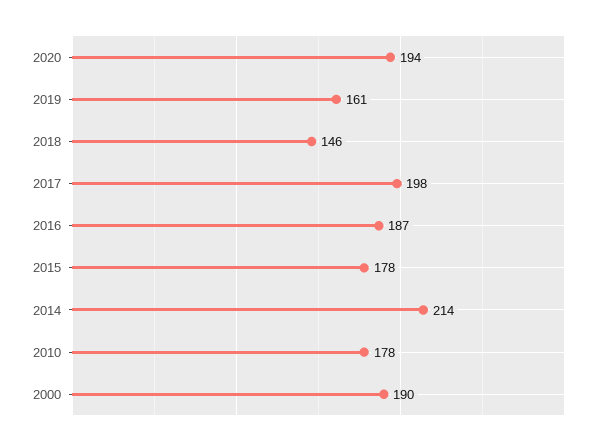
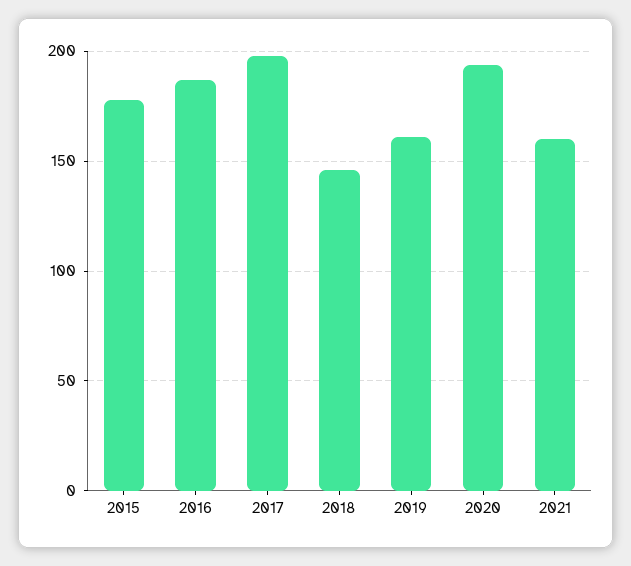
2014: 214 -> none
2010: 178 -> none
2000: 190 -> none
2021: none -> 160

